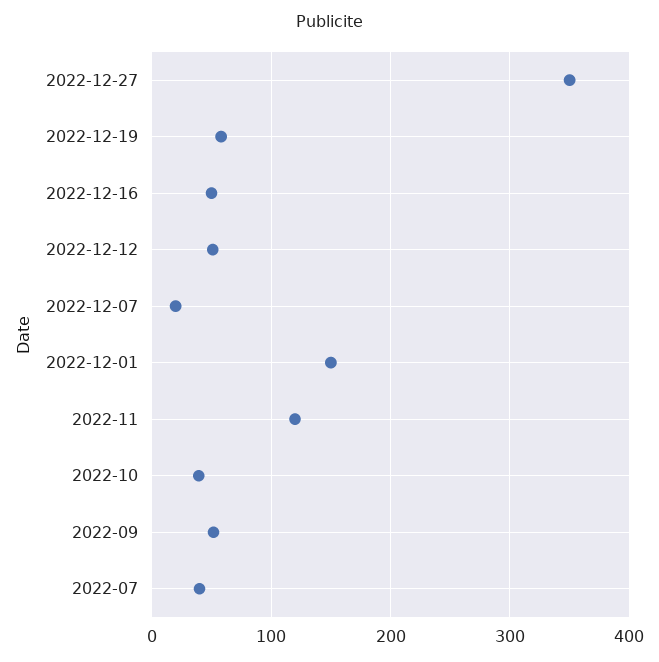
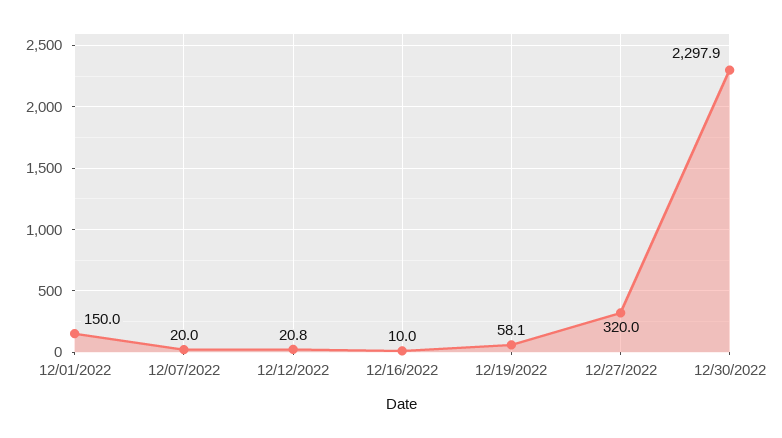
2022-12-27: 350 -> 320
2022-12-16: 50 -> 10
2022-12-12: 50 -> 20.8
2022-11: 120 -> none
2022-10: 40 -> none
2022-09: 50 -> none
2022-07: 40 -> none
12/30/2022: none -> 2297.9

